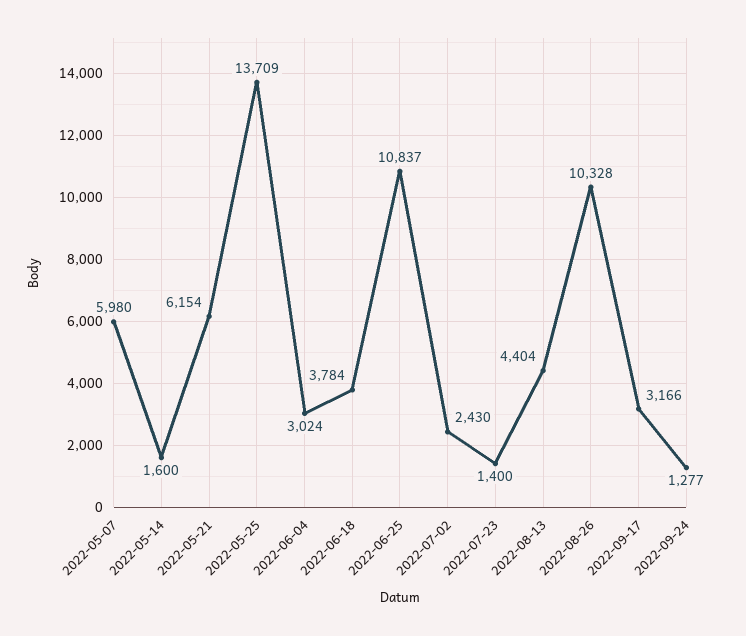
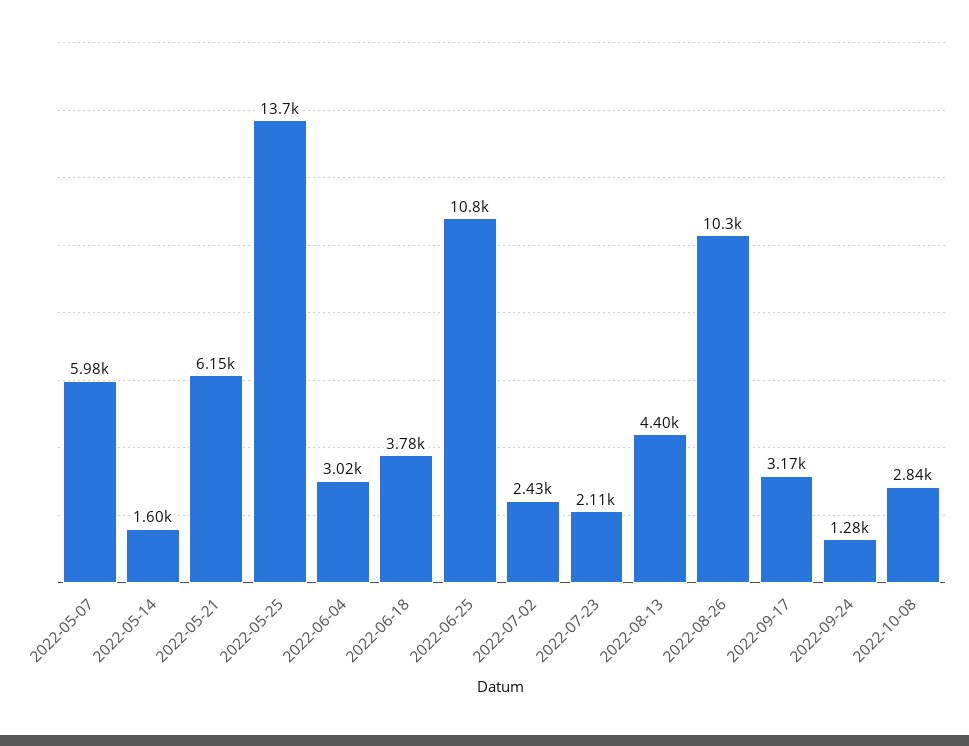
2022-07-23: 1400 -> 2110
2022-10-08: none -> 2840

